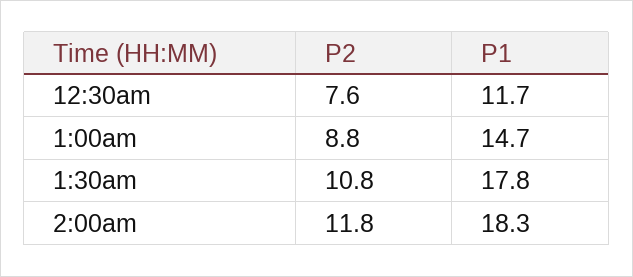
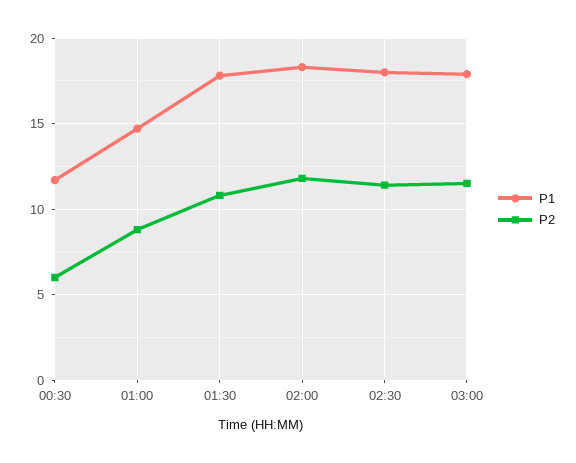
P2, 12:30am: 7.6 -> 6
P1, 02:30: none -> 18
P2, 02:30: none -> 11.5
P1, 03:00: none -> 18
P2, 03:00: none -> 11.5

